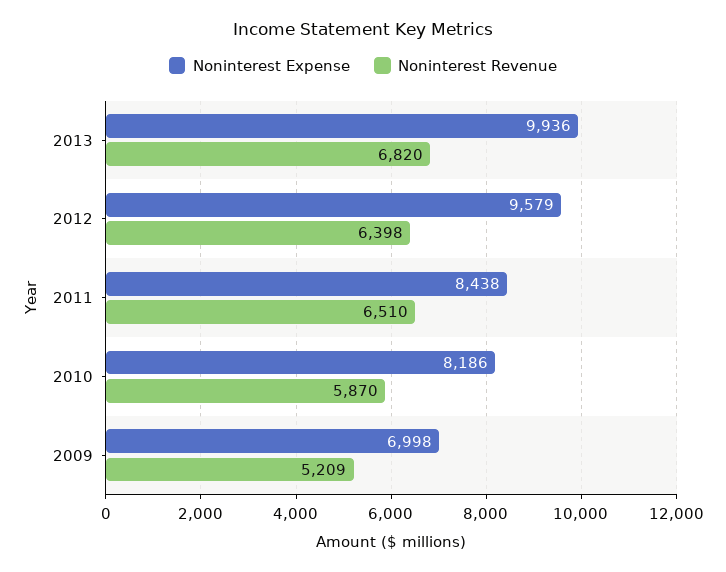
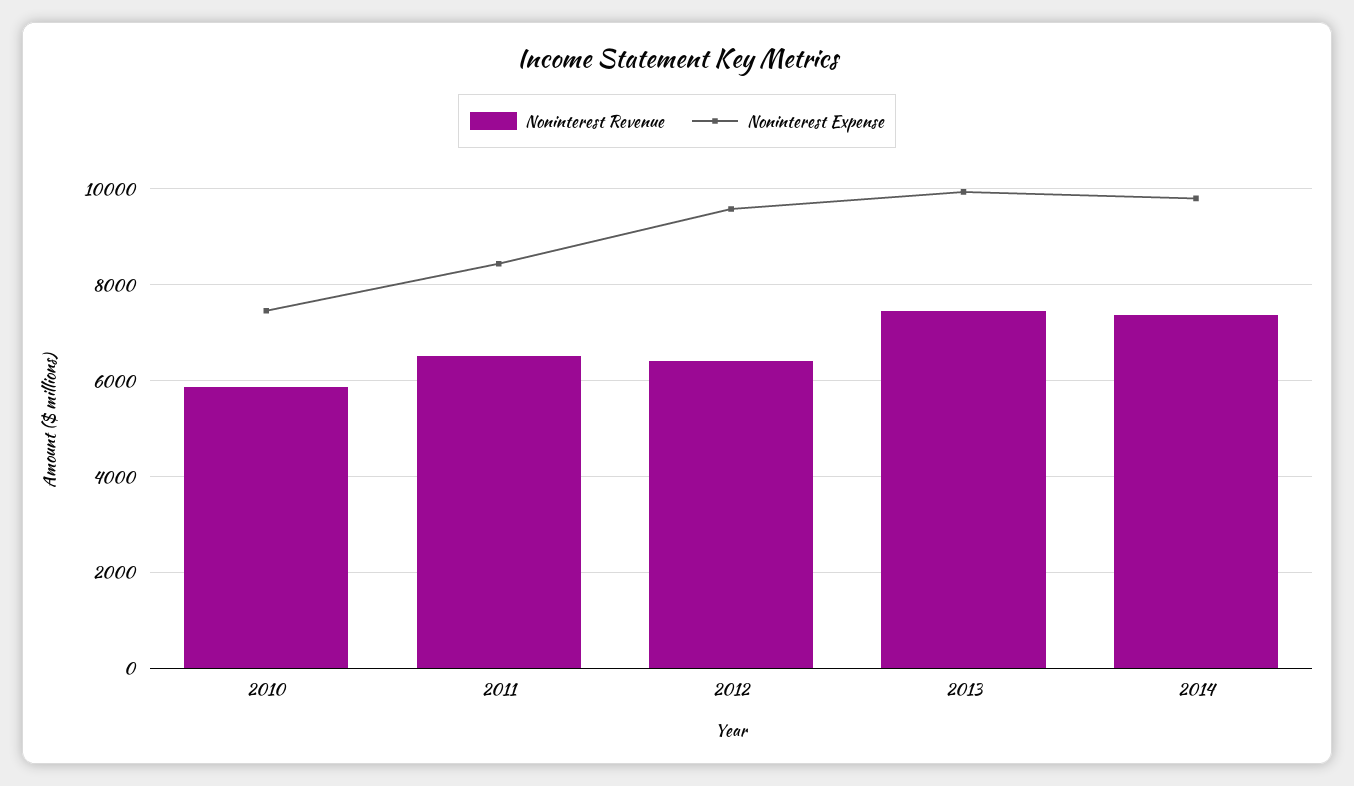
Noninterest Revenue, 2013: 6820 -> 7400
Noninterest Expense, 2010: 8186 -> 7400
Noninterest Expense, 2009: 6998 -> none
Noninterest Revenue, 2009: 5209 -> none
Noninterest Revenue, 2014: none -> 7400
Noninterest Expense, 2014: none -> 9800

